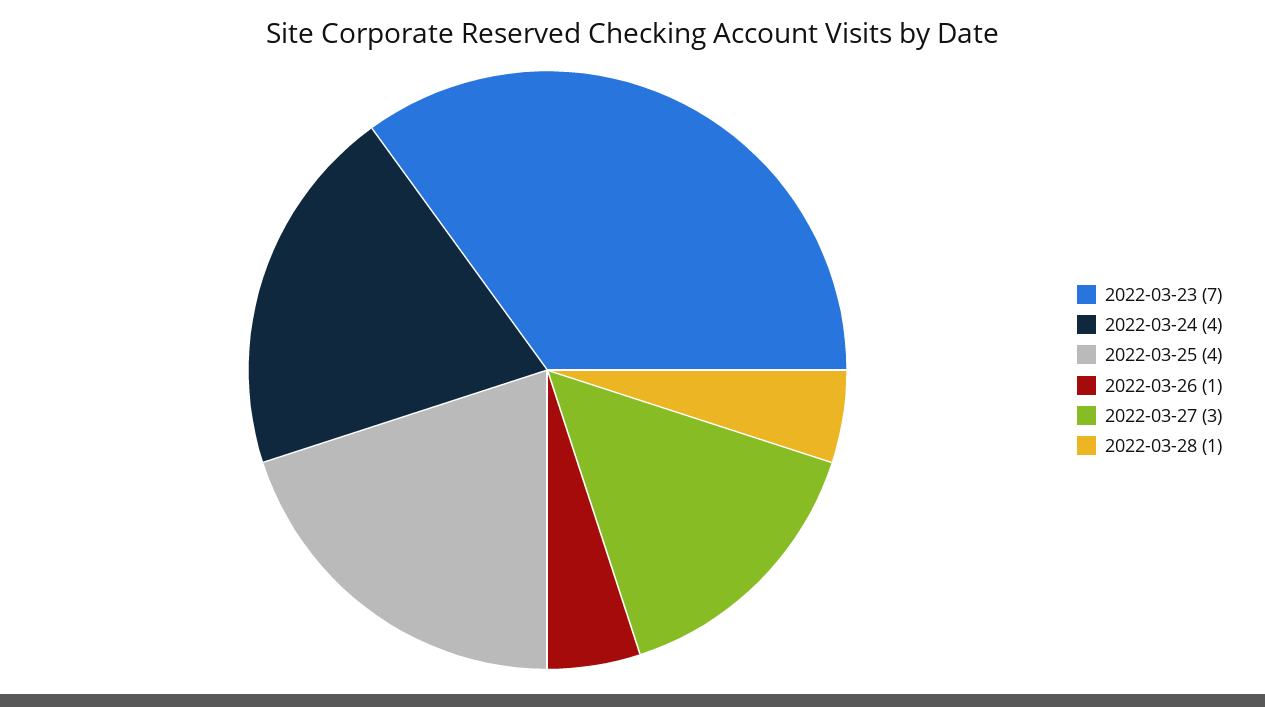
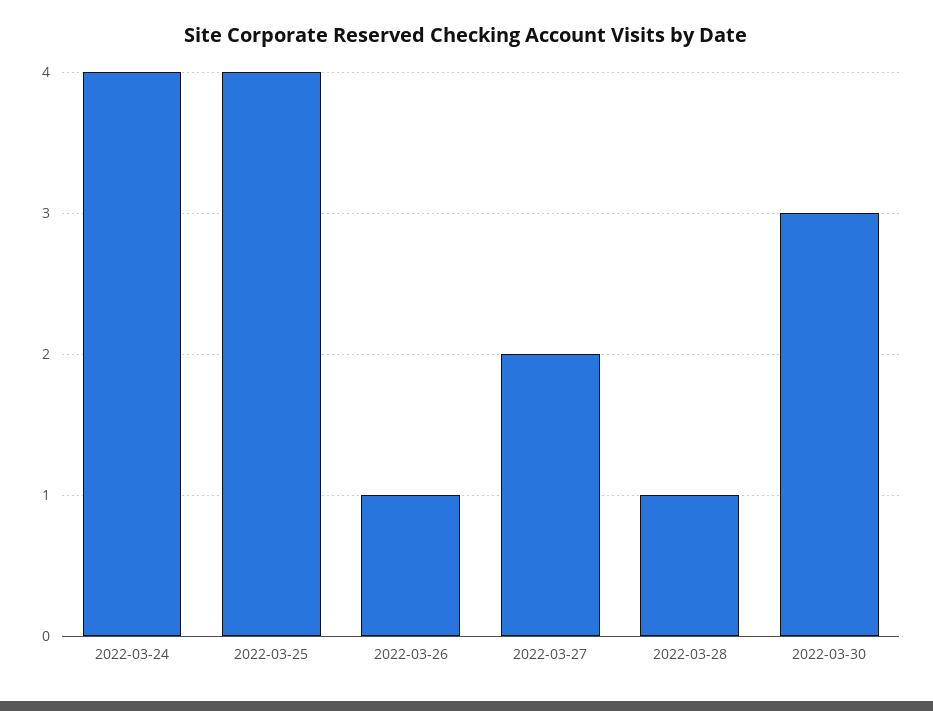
2022-03-23: 7 -> none
2022-03-27: 3 -> 2
2022-03-30: none -> 3

